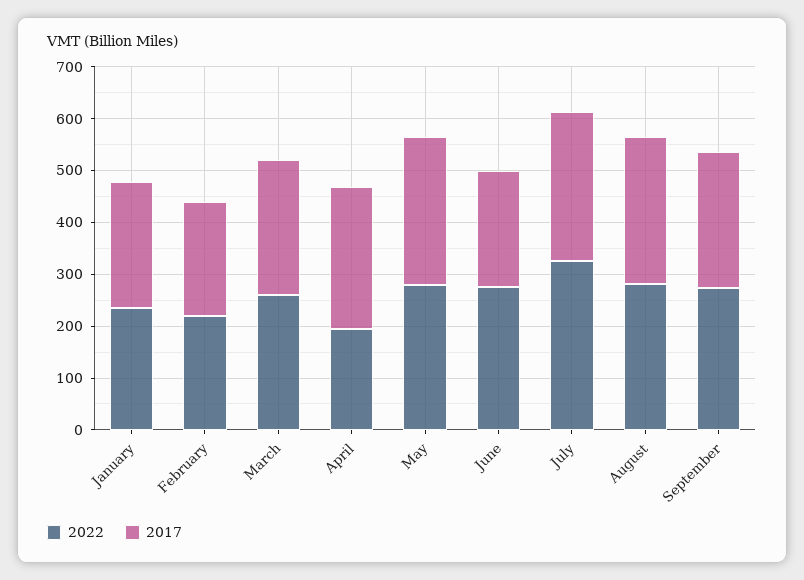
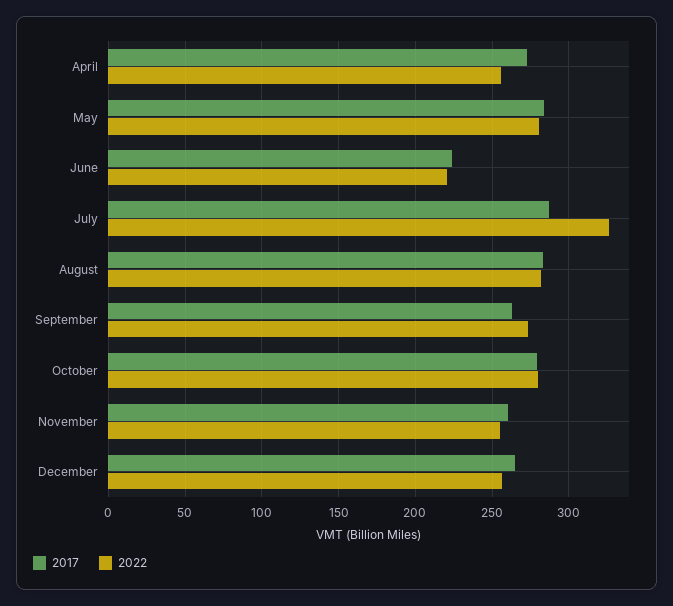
2022, January: 240 -> none
2017, January: 240 -> none
2022, February: 220 -> none
2017, February: 220 -> none
2022, March: 260 -> none
2017, March: 260 -> none
2022, April: 200 -> 255
2022, June: 280 -> 220
2017, October: none -> 280
2022, October: none -> 280
2017, November: none -> 260
2022, November: none -> 255
2017, December: none -> 265
2022, December: none -> 255

